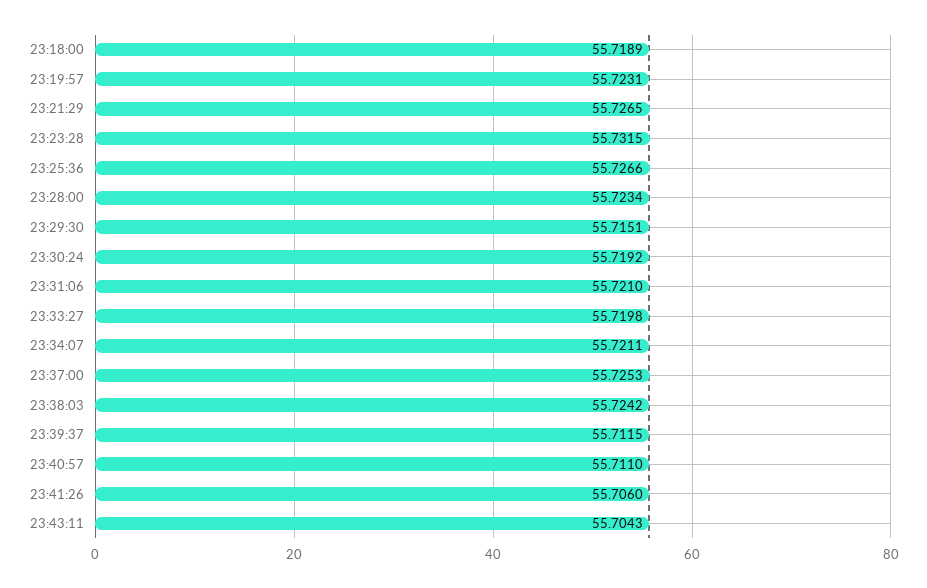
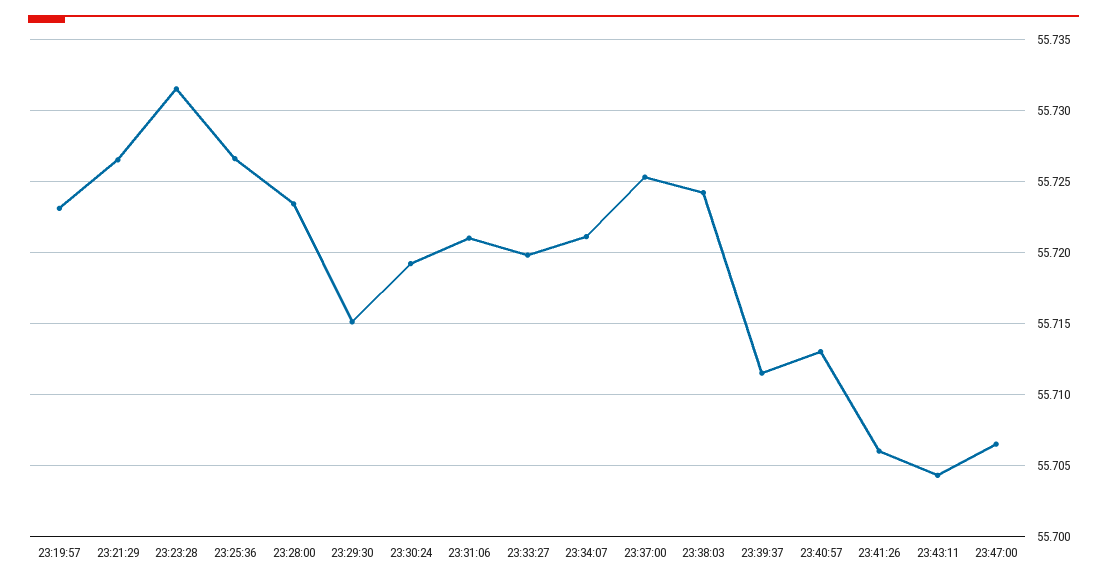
23:18:00: 55.7189 -> none
23:40:57: 55.711 -> 55.713
23:47:00: none -> 55.7065

